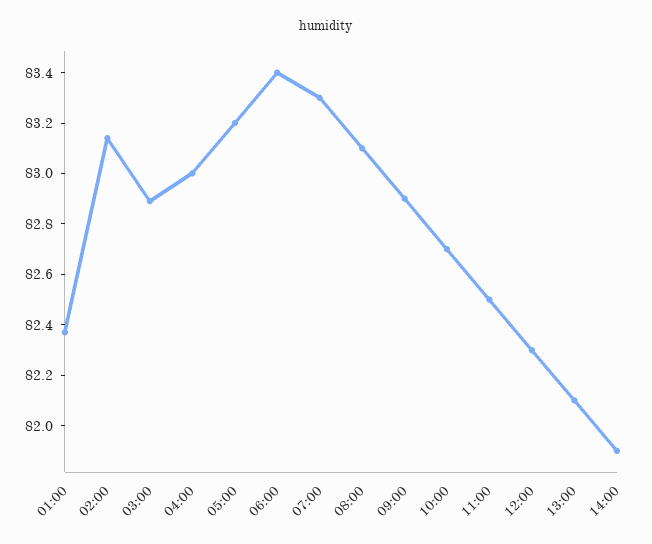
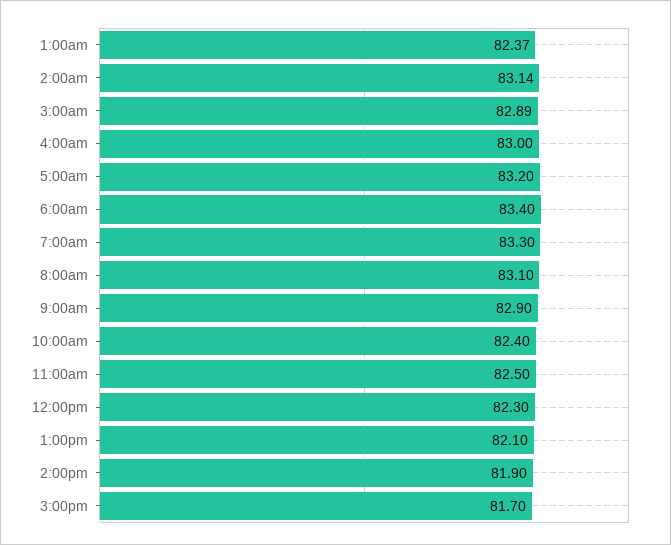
10:00: 82.7 -> 82.4
3:00pm: none -> 81.7

